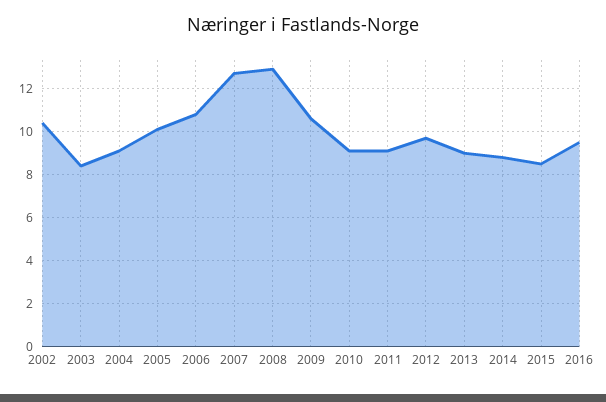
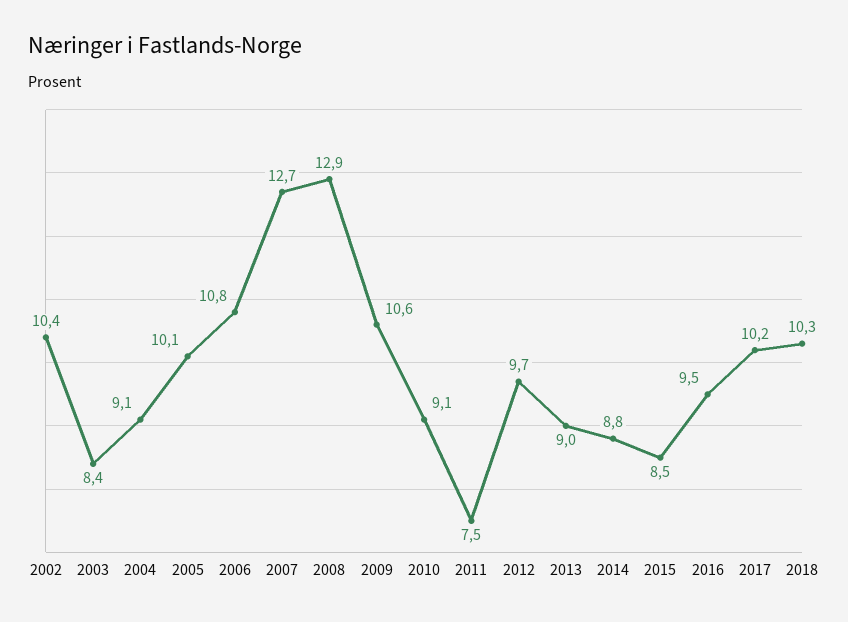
2011: 9 -> 7.5
2017: none -> 10.2
2018: none -> 10.3

